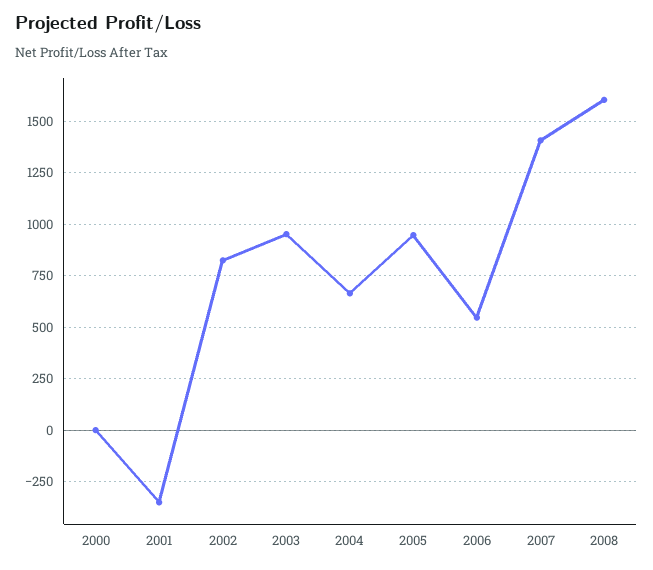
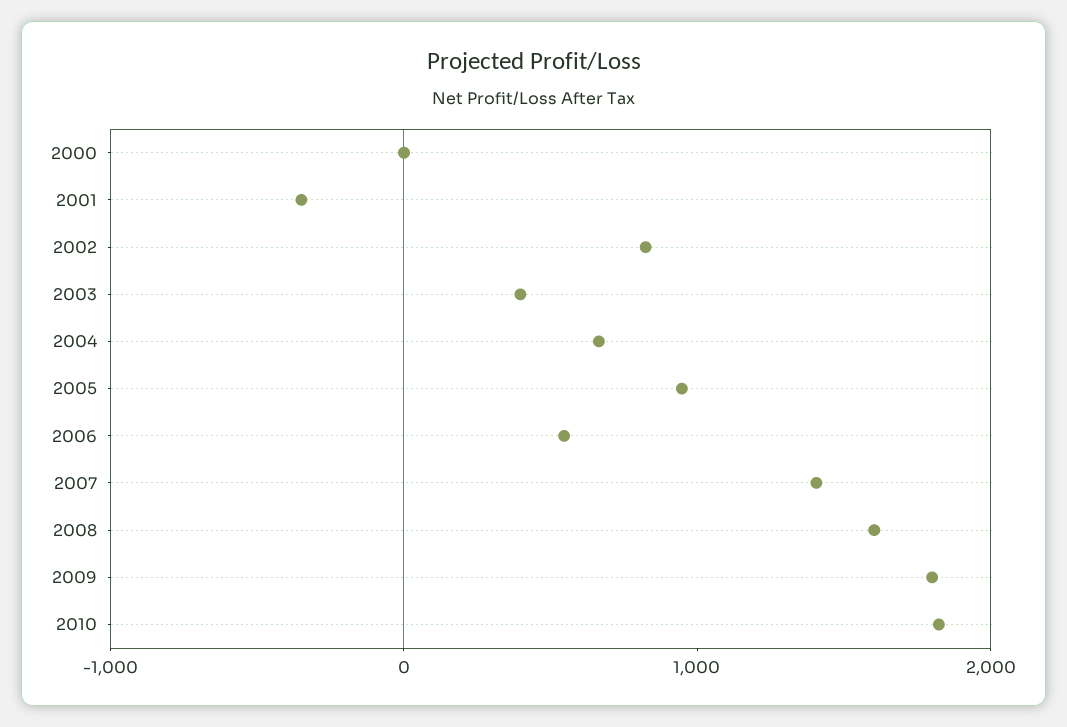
2003: 950 -> 400
2009: none -> 1800
2010: none -> 1800

